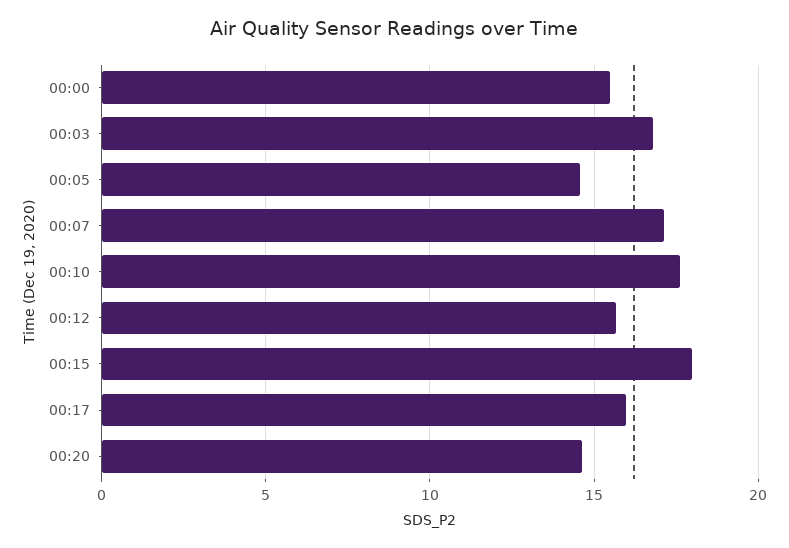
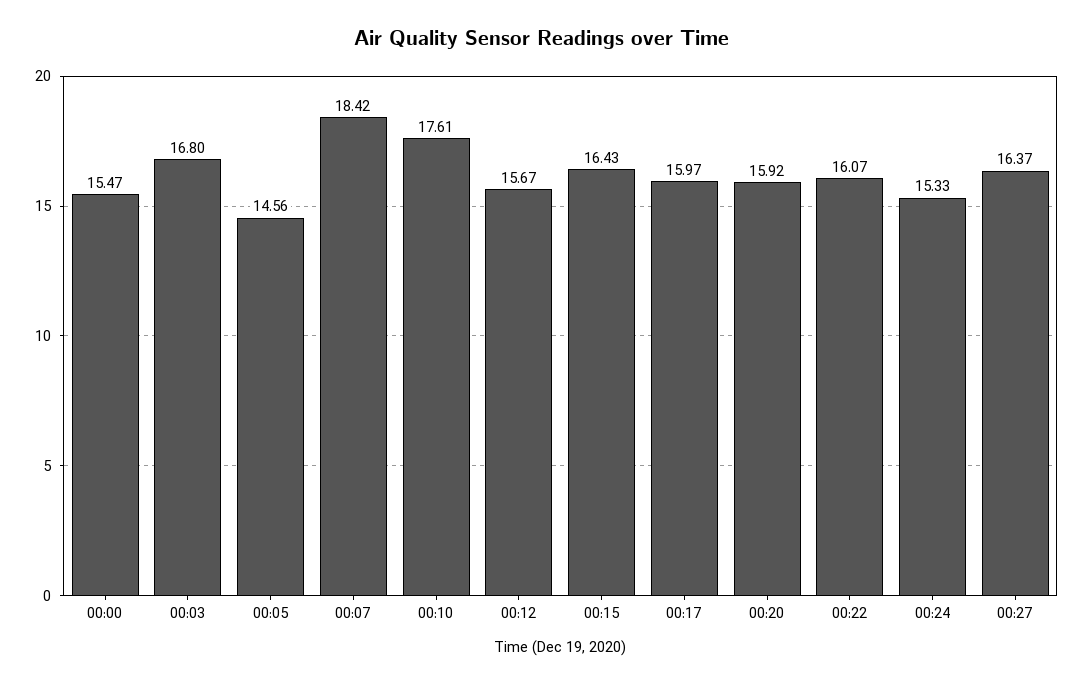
00:07: 17 -> 18.42
00:15: 18 -> 16.43
00:20: 14.5 -> 15.92
00:22: none -> 16.07
00:24: none -> 15.33
00:27: none -> 16.37

